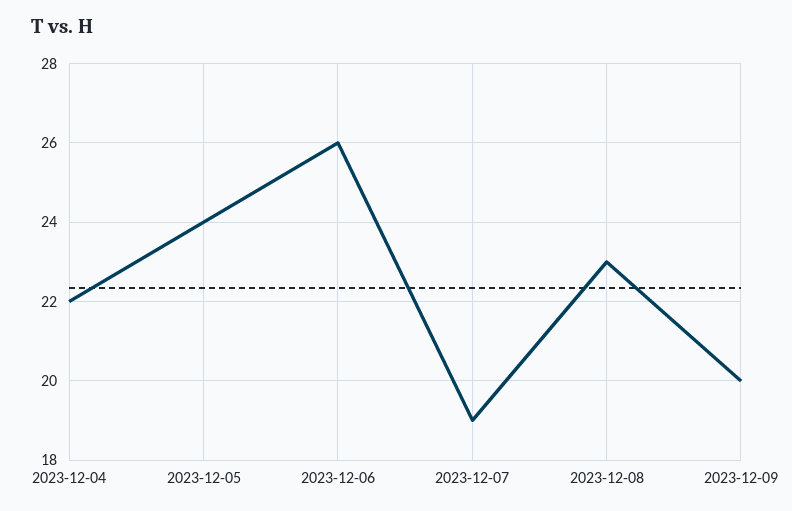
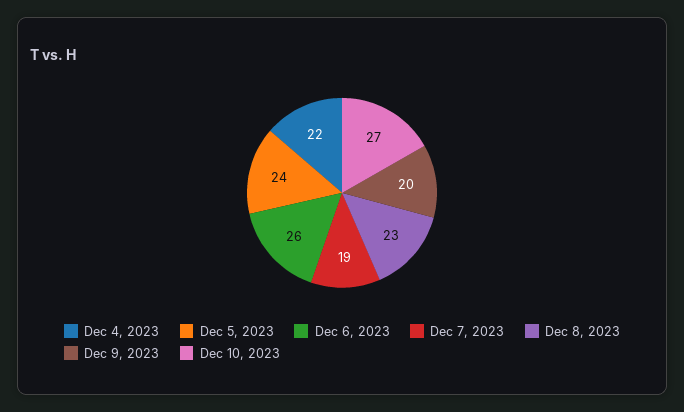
Dec 10, 2023: none -> 27

